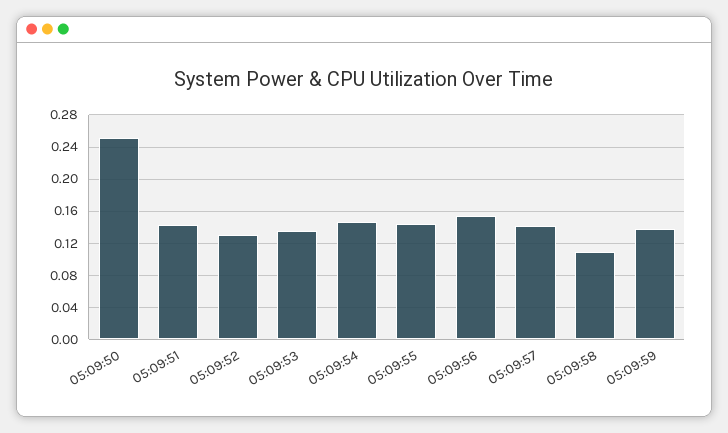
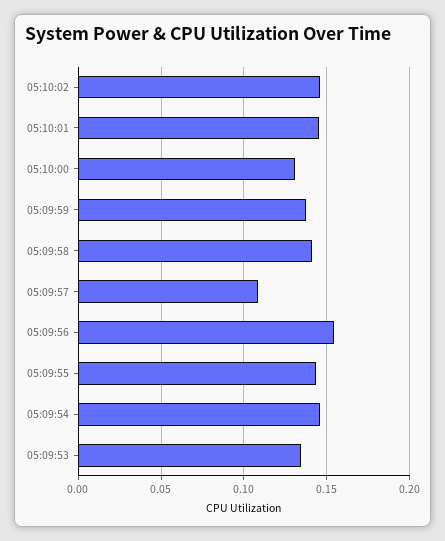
05:09:50: 0.25 -> none
05:09:51: 0.14 -> none
05:09:52: 0.13 -> none
05:09:57: 0.14 -> 0.11
05:09:58: 0.11 -> 0.14
05:10:02: none -> 0.145
05:10:01: none -> 0.145
05:10:00: none -> 0.13

